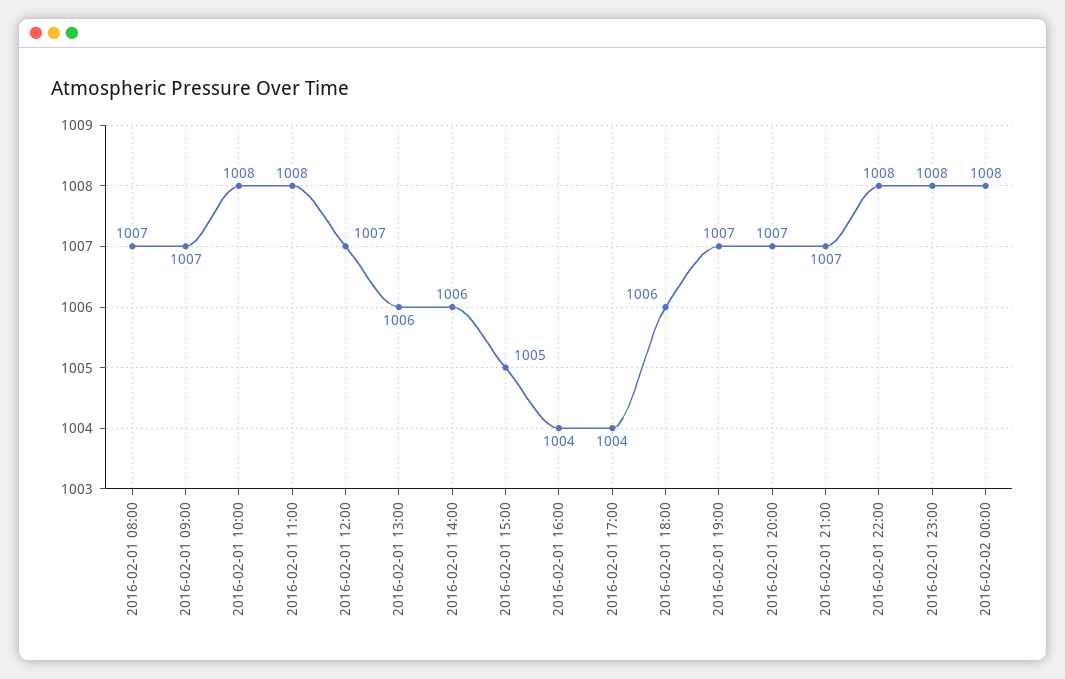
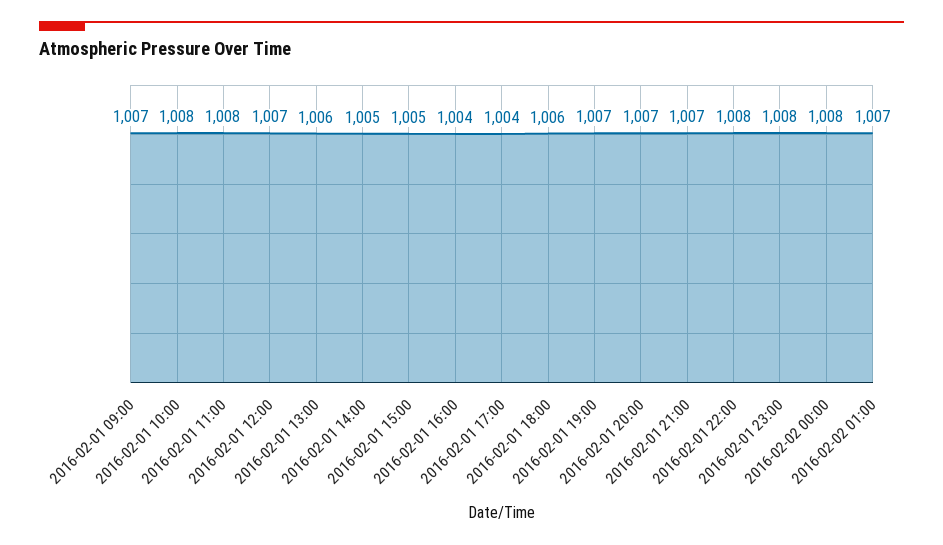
2016-02-01 08:00: 1007 -> none
2016-02-01 14:00: 1006 -> 1005
2016-02-02 01:00: none -> 1007

